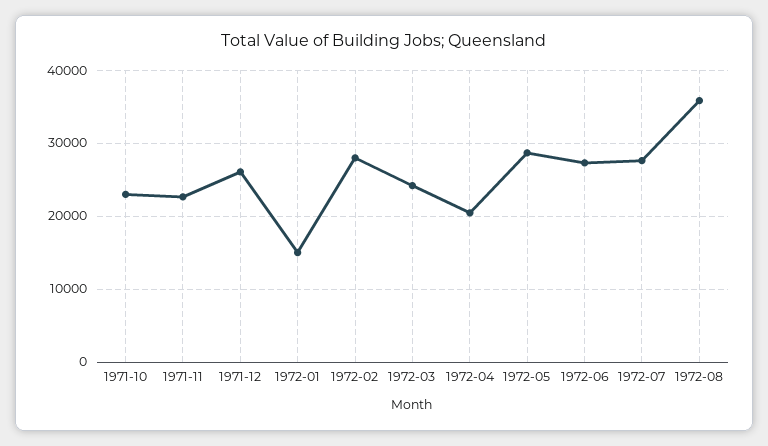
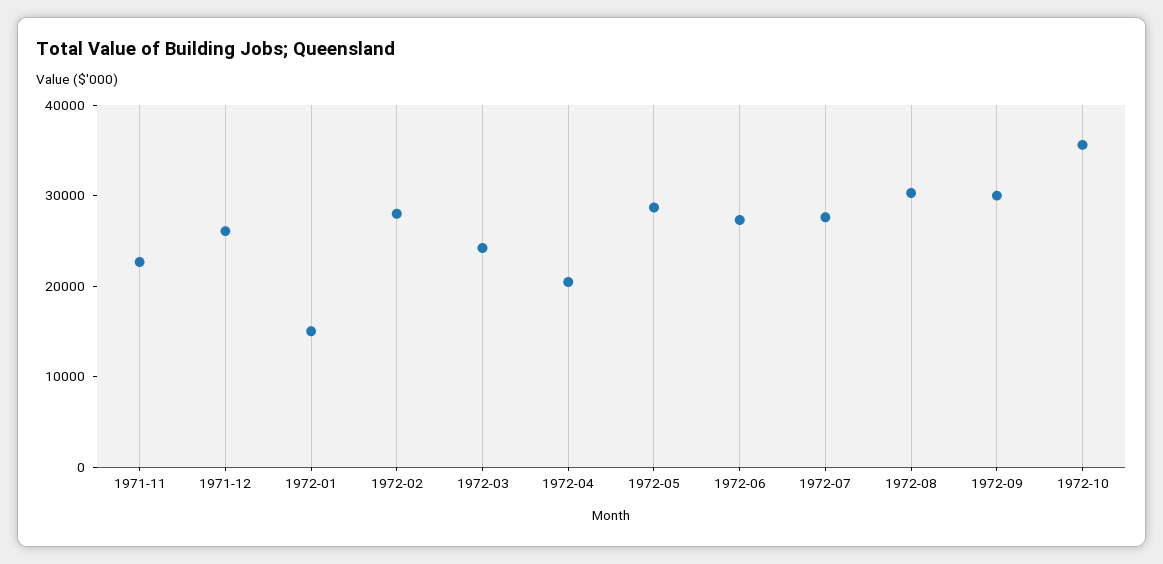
1971-10: 23000 -> none
1972-08: 36000 -> 30000
1972-09: none -> 30000
1972-10: none -> 36000

